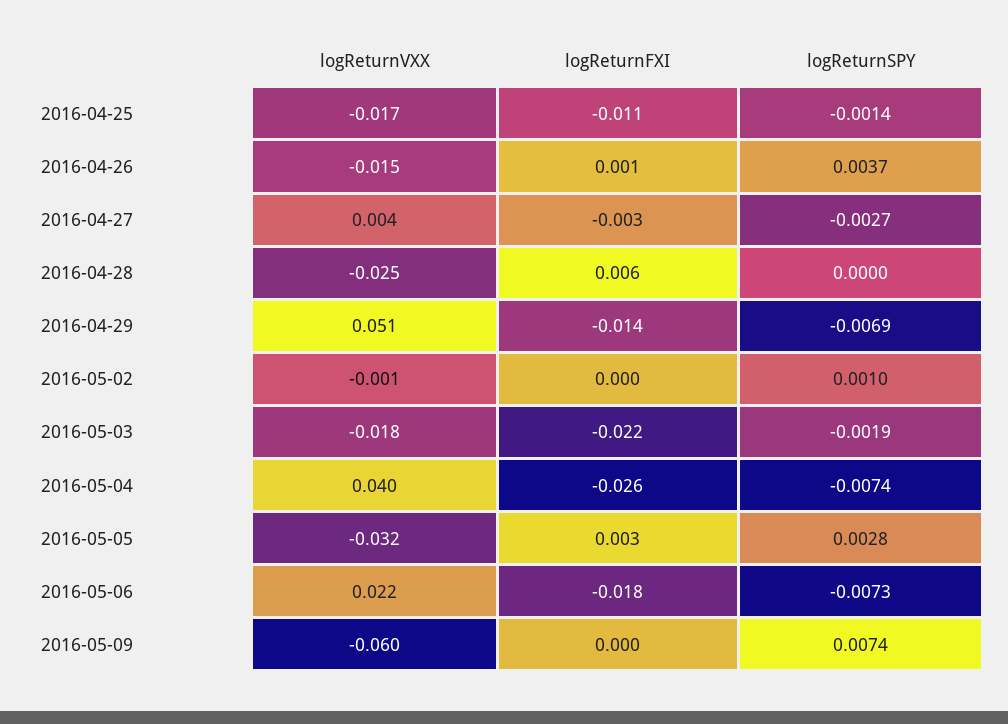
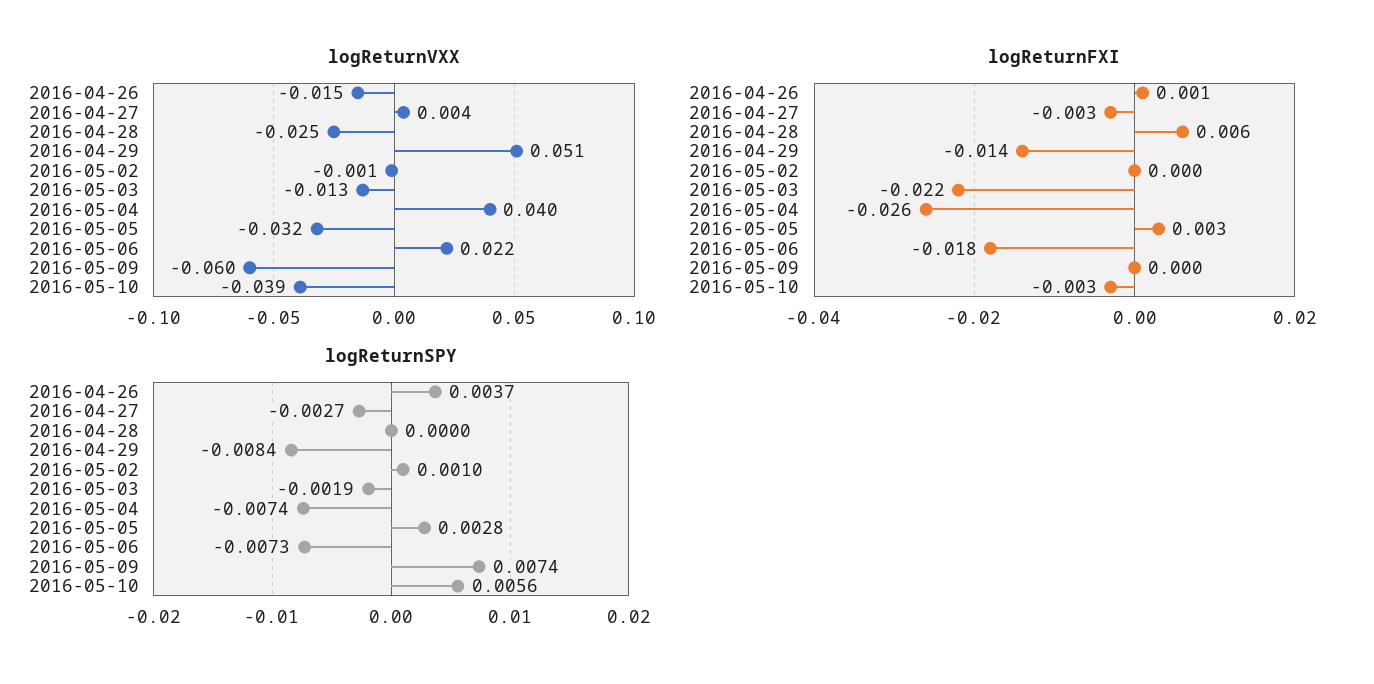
logReturnVXX, 2016-04-25: -0.017 -> none
logReturnFXI, 2016-04-25: -0.011 -> none
logReturnSPY, 2016-04-25: -0.0014 -> none
logReturnSPY, 2016-04-29: -0.0069 -> -0.0084
logReturnVXX, 2016-05-03: -0.018 -> -0.013
logReturnVXX, 2016-05-10: none -> -0.039
logReturnFXI, 2016-05-10: none -> -0.003
logReturnSPY, 2016-05-10: none -> 0.0056

